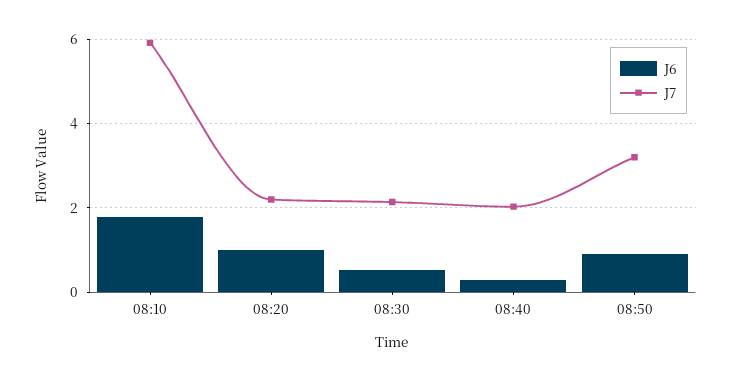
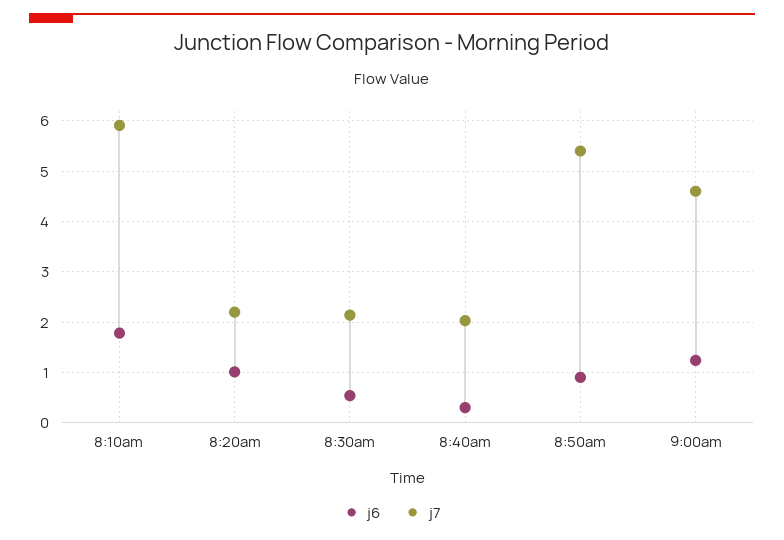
J7, 08:50: 3.2 -> 5.4
J6, 9:00am: none -> 1.2
J7, 9:00am: none -> 4.6

